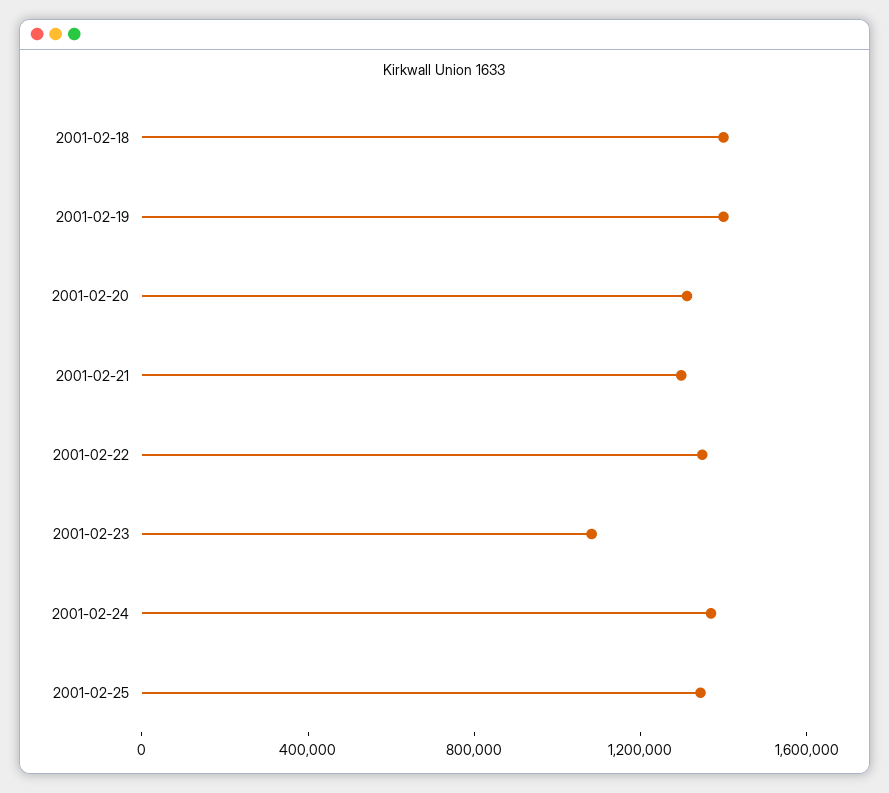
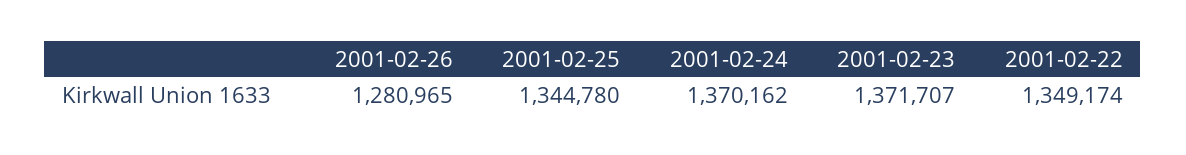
2001-02-18: 1400000 -> none
2001-02-19: 1400000 -> none
2001-02-20: 1300000 -> none
2001-02-21: 1300000 -> none
2001-02-23: 1100000 -> 1371707
2001-02-26: none -> 1280965

